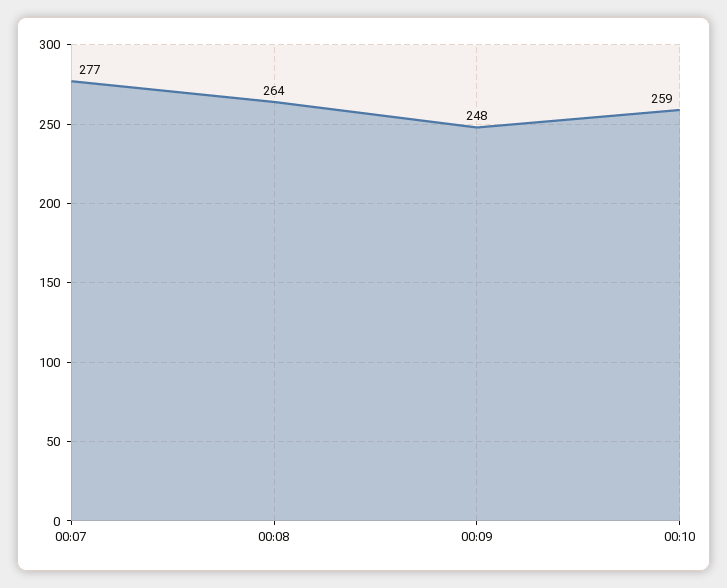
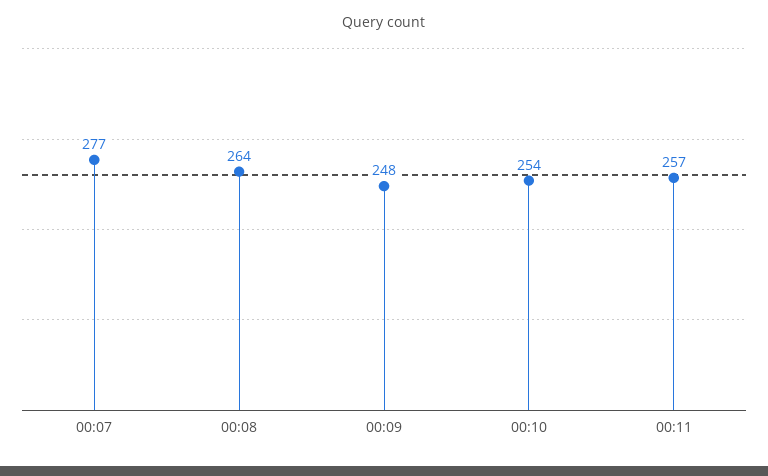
00:10: 259 -> 254
00:11: none -> 257

